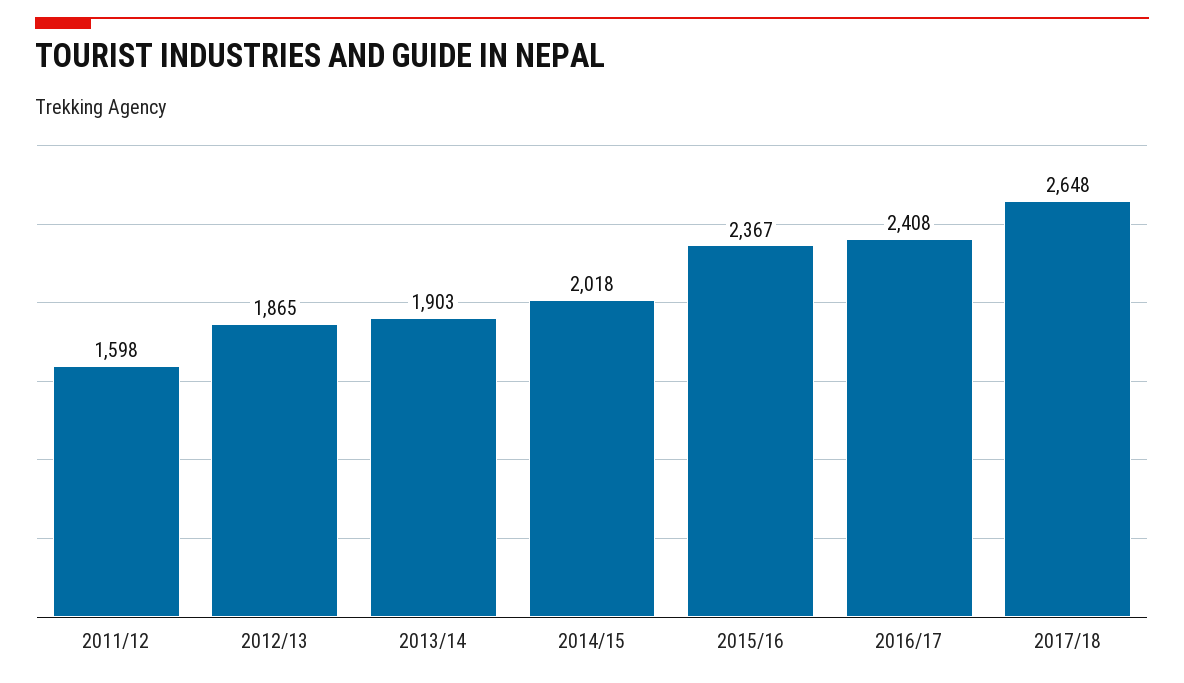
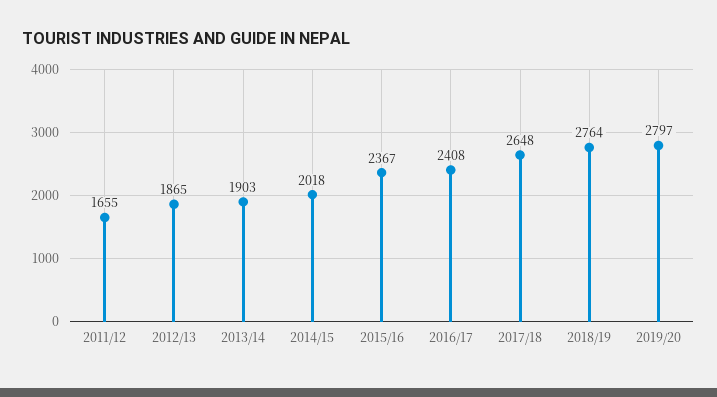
2011/12: 1598 -> 1655
2018/19: none -> 2764
2019/20: none -> 2797

